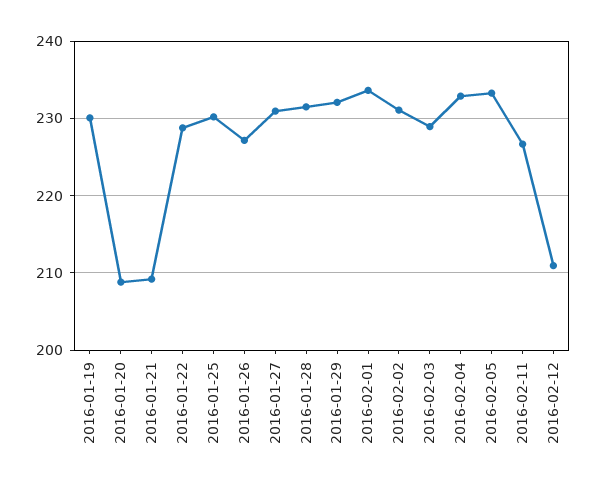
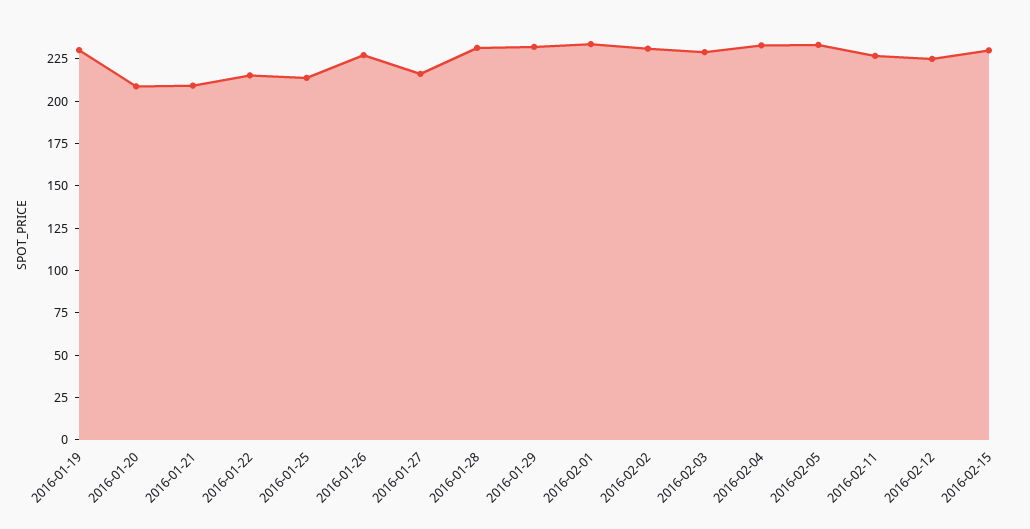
2016-01-22: 229 -> 215
2016-01-25: 230 -> 215
2016-01-27: 231 -> 215
2016-02-12: 211 -> 225
2016-02-15: none -> 230

